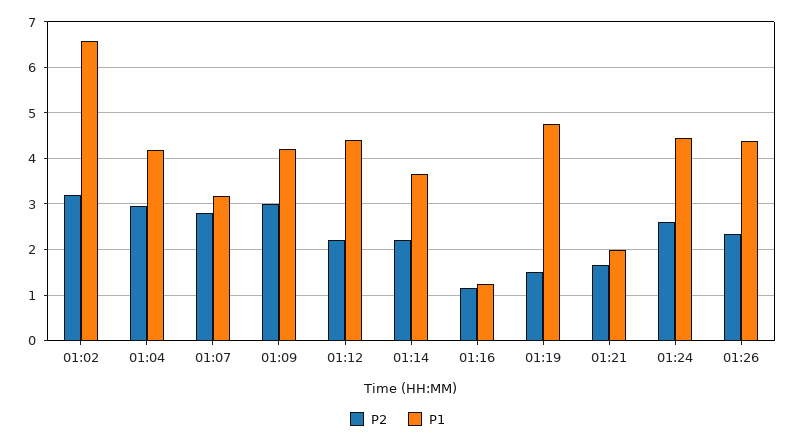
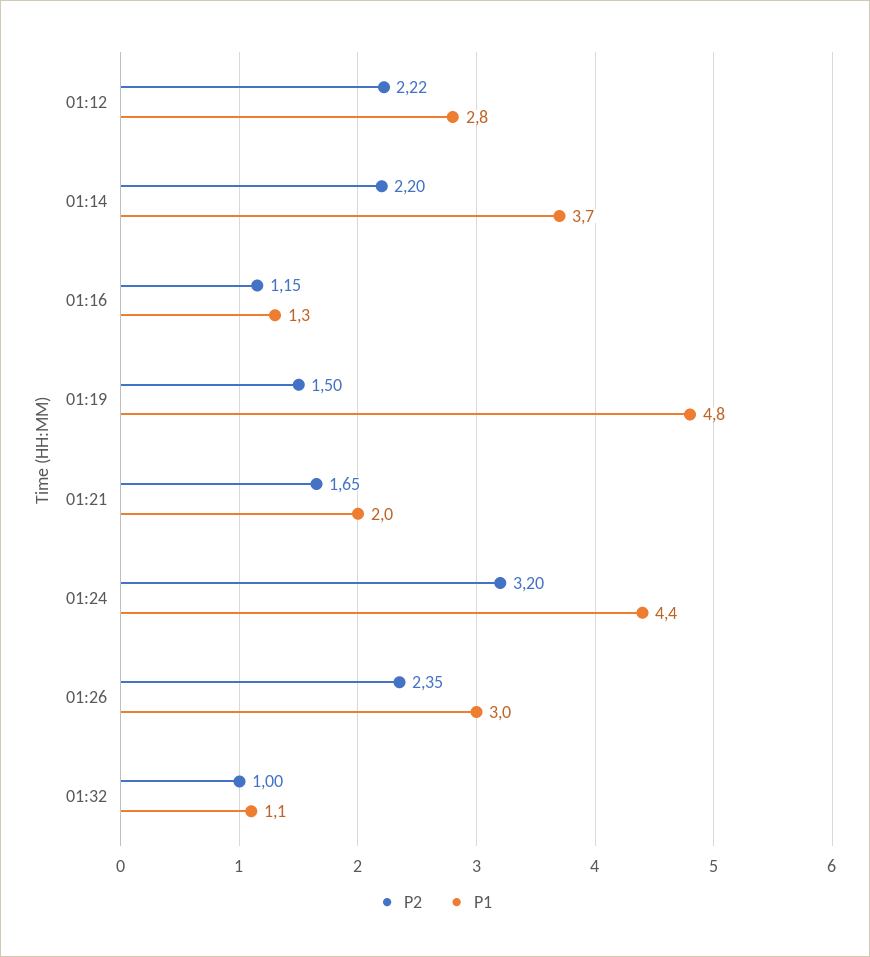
P2, 01:02: 3.2 -> none
P1, 01:02: 6.6 -> none
P2, 01:04: 3 -> none
P1, 01:04: 4.2 -> none
P2, 01:07: 2.8 -> none
P1, 01:07: 3.2 -> none
P2, 01:09: 3 -> none
P1, 01:09: 4.2 -> none
P1, 01:12: 4.4 -> 2.8
P2, 01:24: 2.6 -> 3.2
P1, 01:26: 4.4 -> 3
P2, 01:32: none -> 1
P1, 01:32: none -> 1.1

